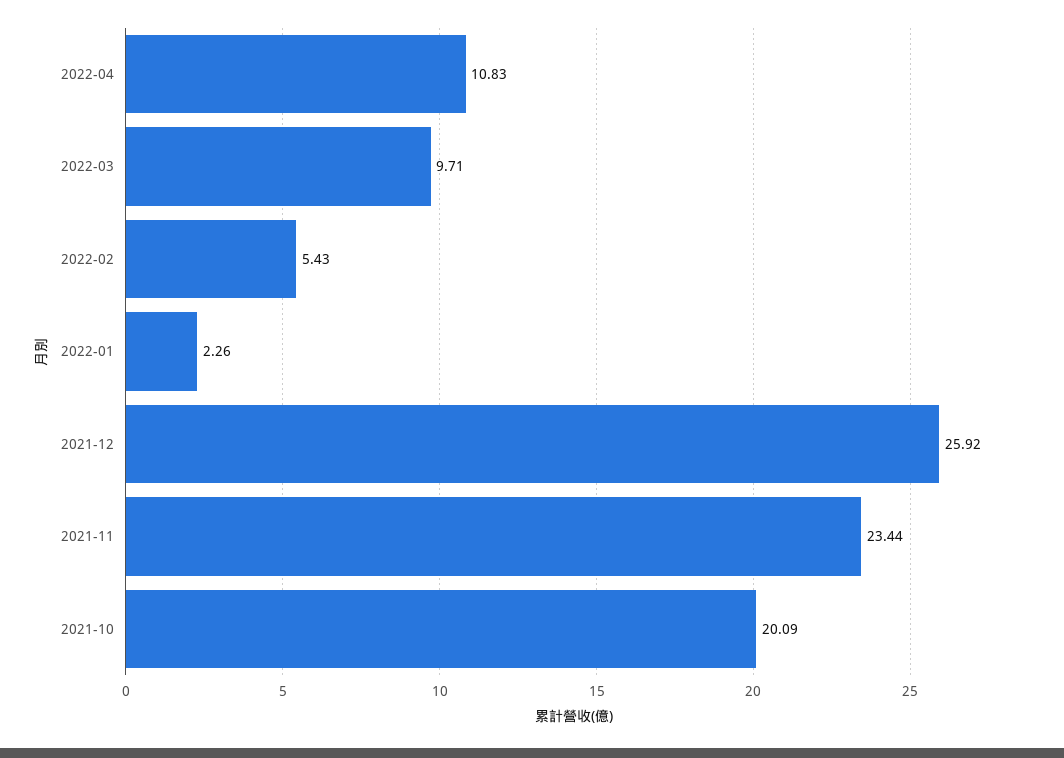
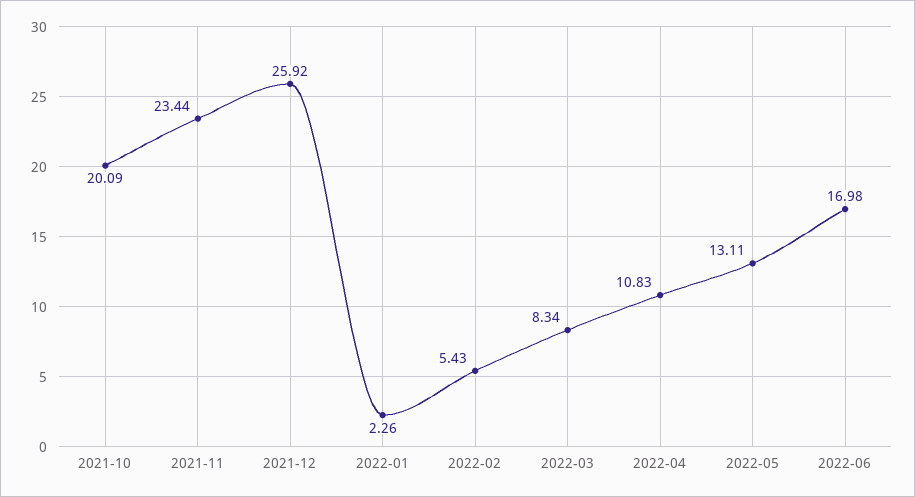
2022-03: 9.71 -> 8.34
2022-05: none -> 13.11
2022-06: none -> 16.98

